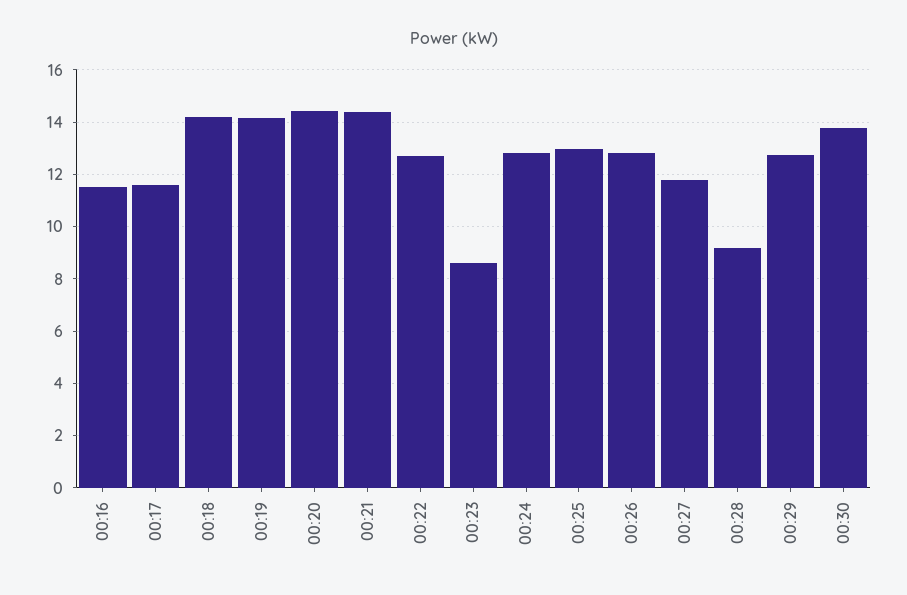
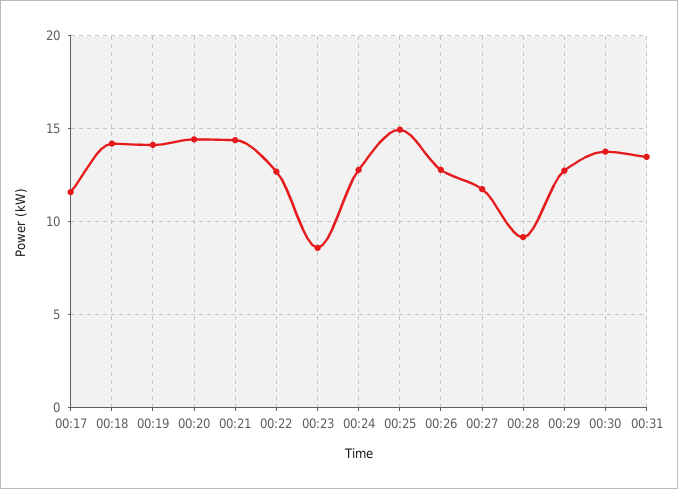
00:16: 11.5 -> none
00:25: 13 -> 15
00:31: none -> 13.5

